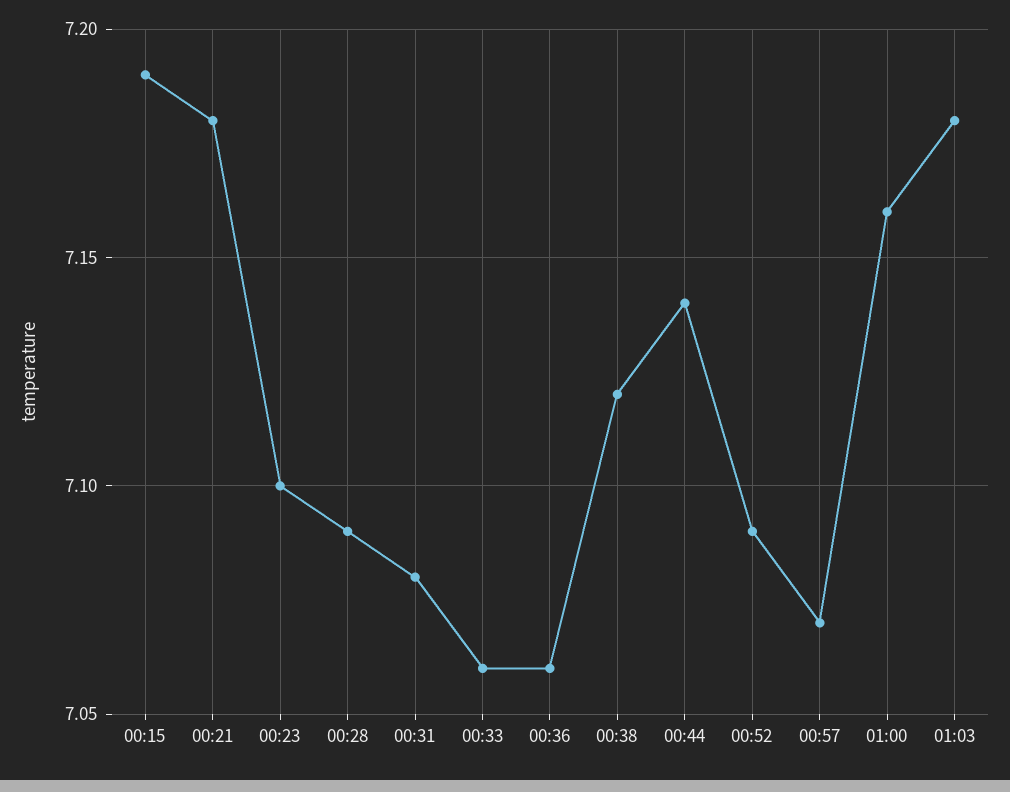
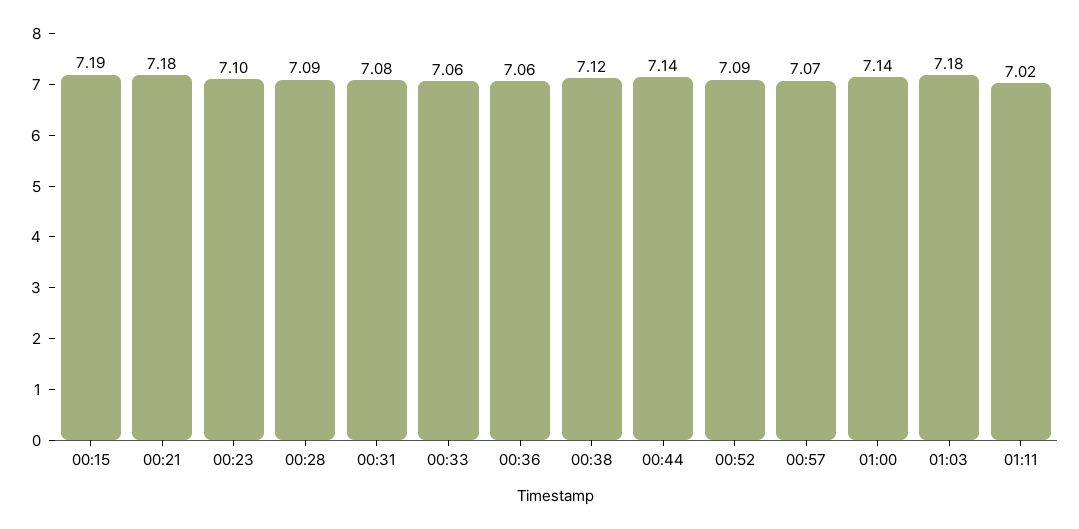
01:00: 7.16 -> 7.14
01:11: none -> 7.02

